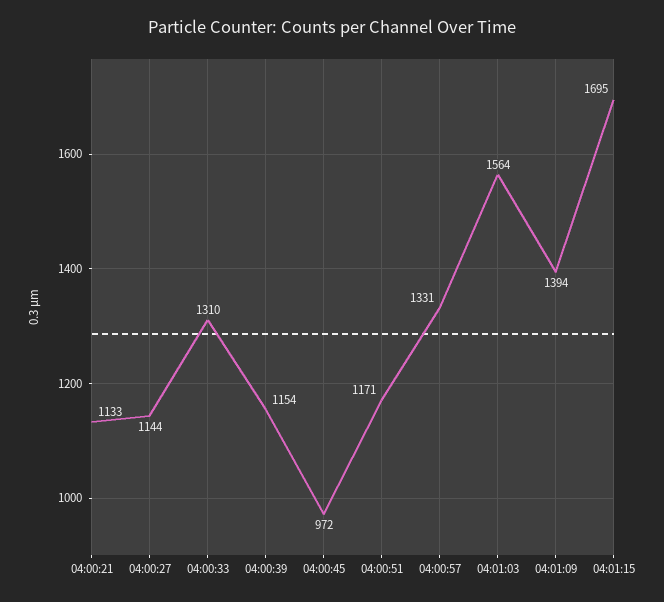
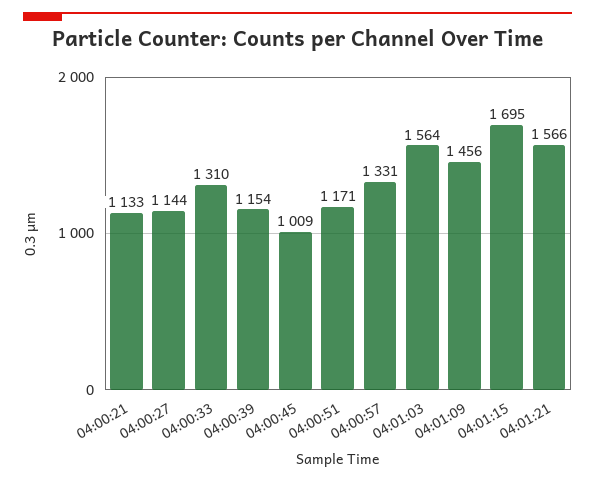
04:00:45: 972 -> 1009
04:01:09: 1394 -> 1456
04:01:21: none -> 1566

